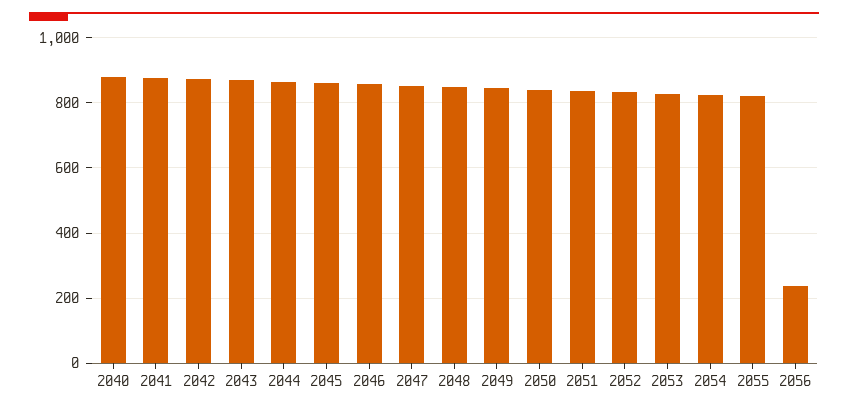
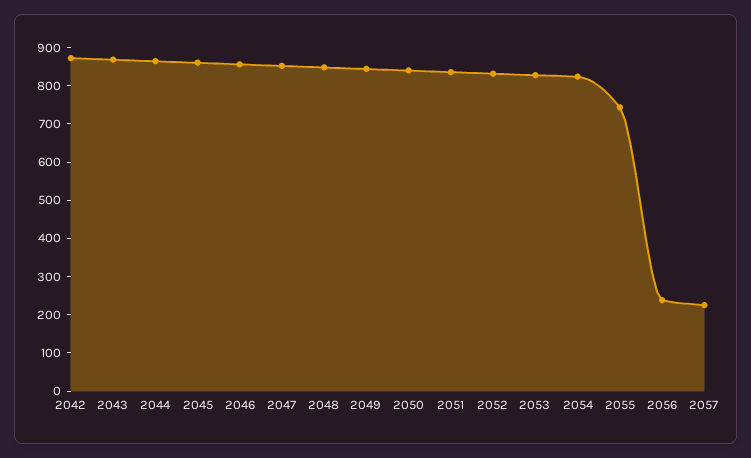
2040: 880 -> none
2041: 880 -> none
2055: 820 -> 750
2057: none -> 225

